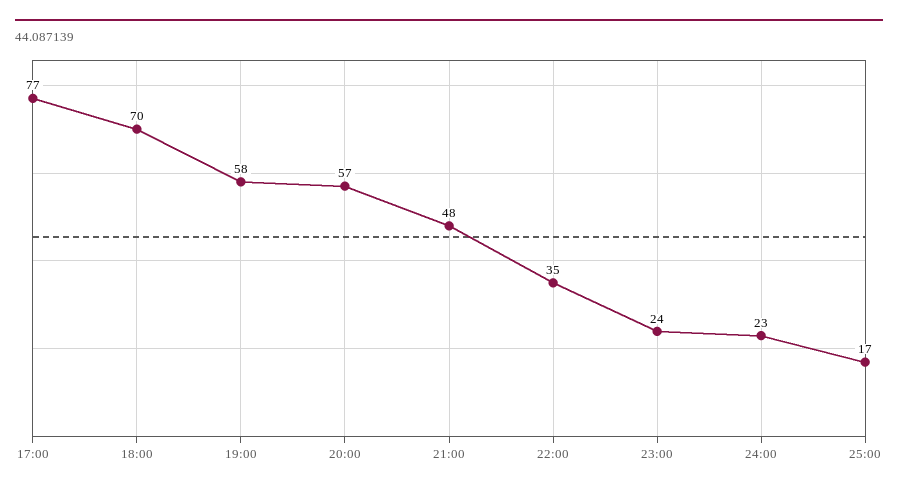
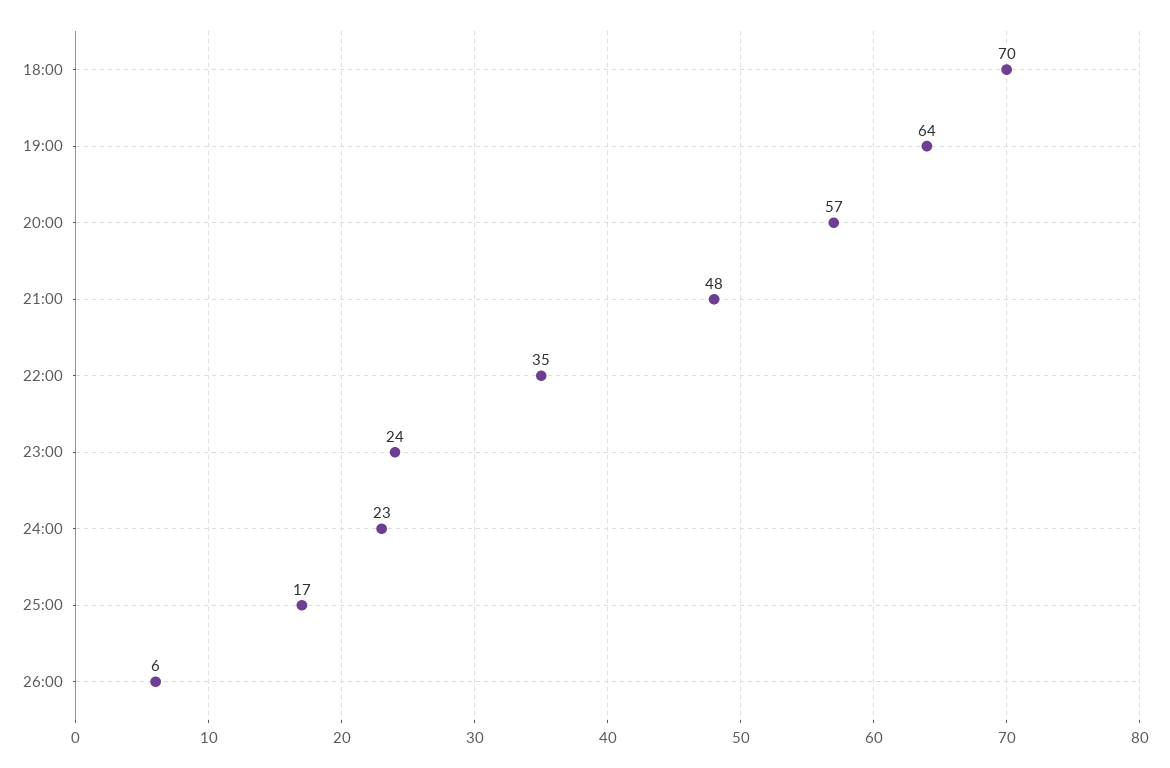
17:00: 77 -> none
19:00: 58 -> 64
26:00: none -> 6

